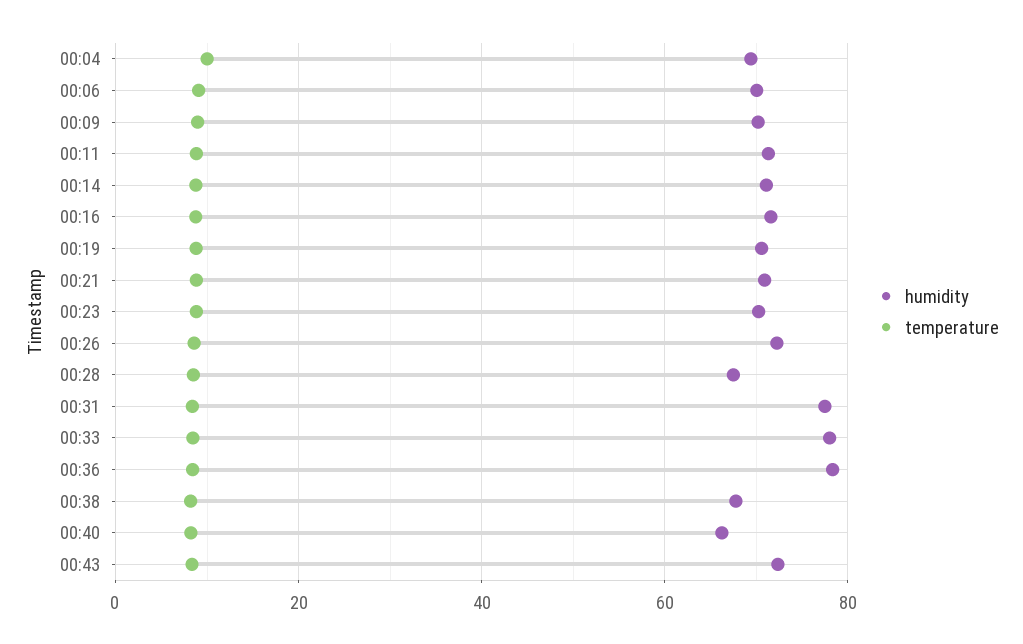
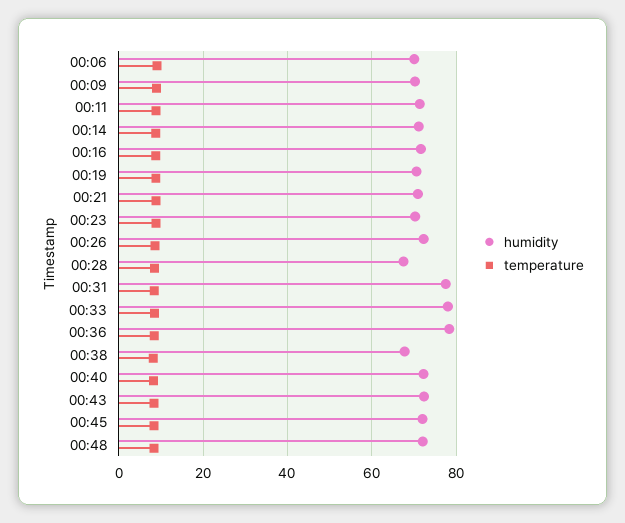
humidity, 00:04: 70 -> none
temperature, 00:04: 10 -> none
humidity, 00:40: 66 -> 72
humidity, 00:45: none -> 72
temperature, 00:45: none -> 8
humidity, 00:48: none -> 72
temperature, 00:48: none -> 8

